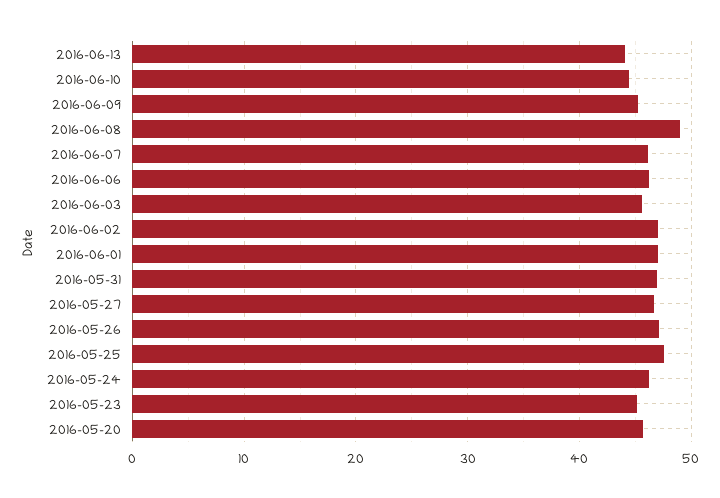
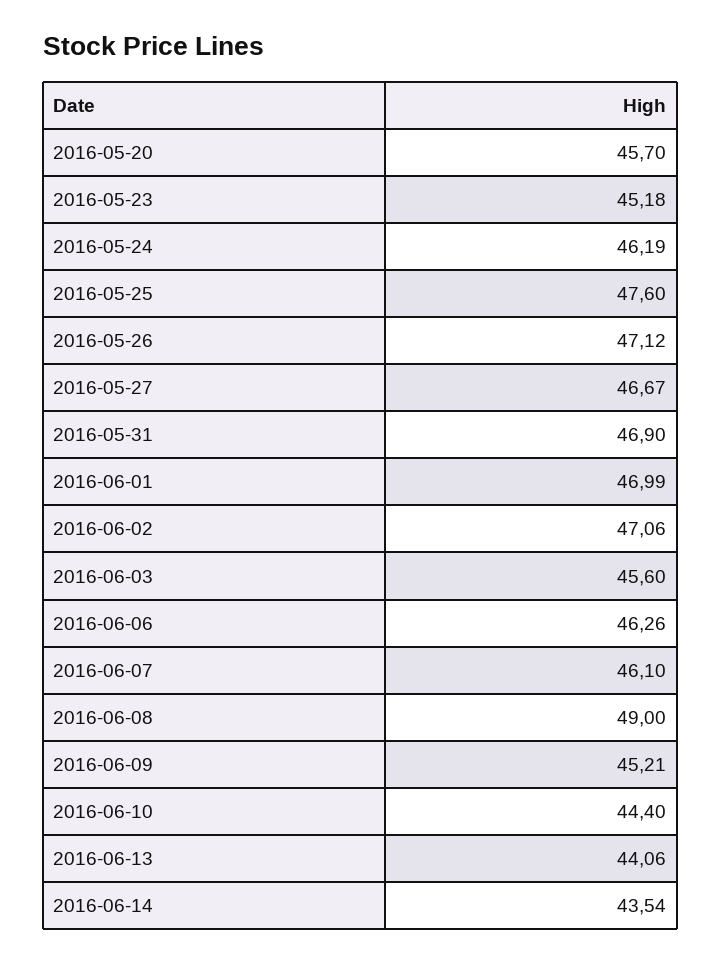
2016-06-14: none -> 43.54

